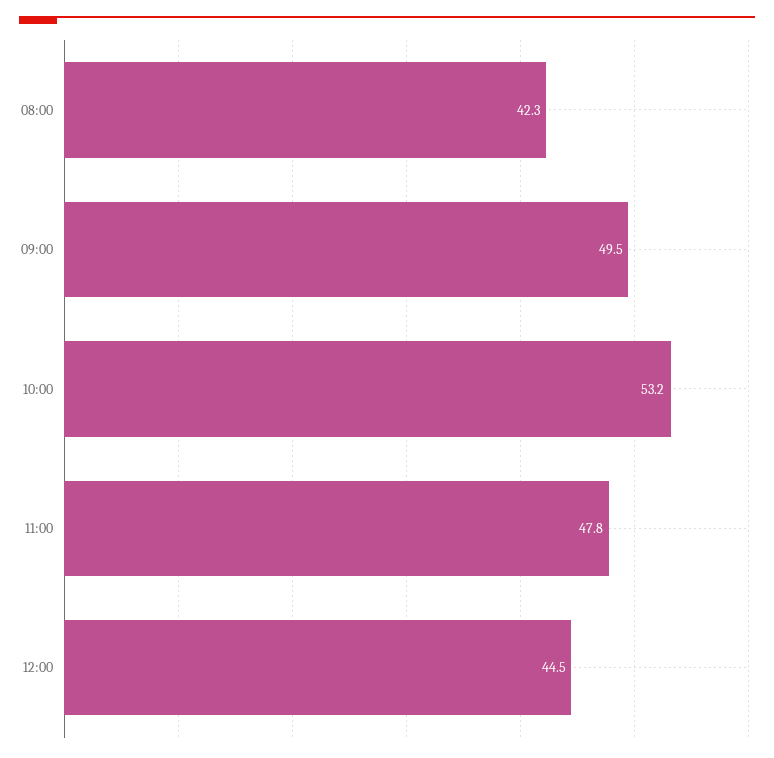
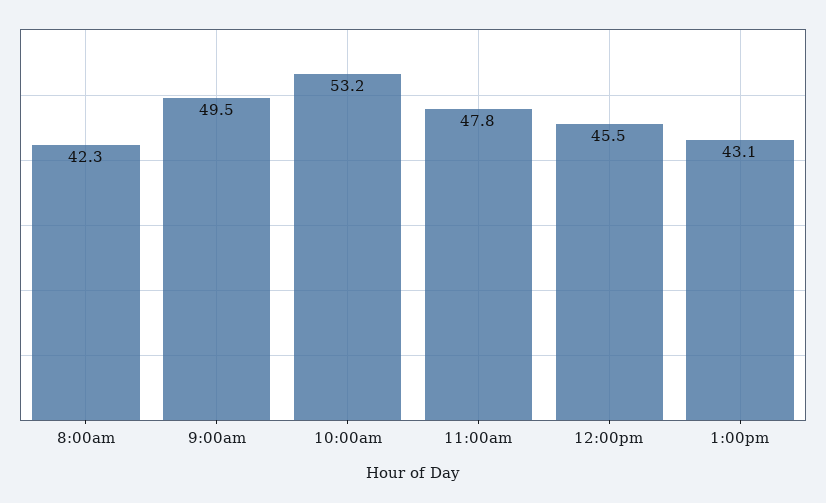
12:00: 44.5 -> 45.5
1:00pm: none -> 43.1

